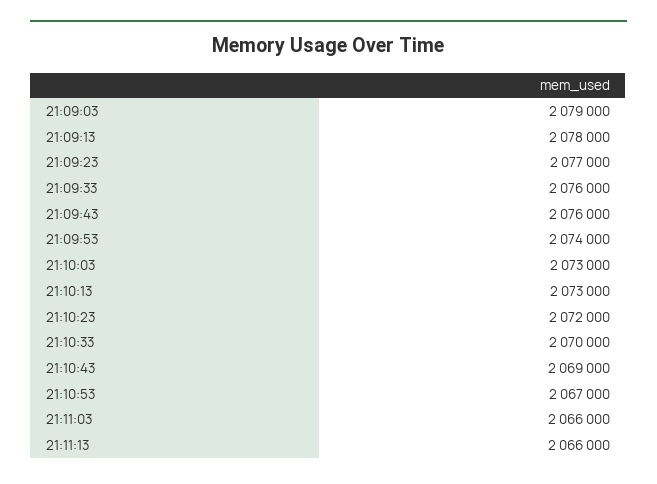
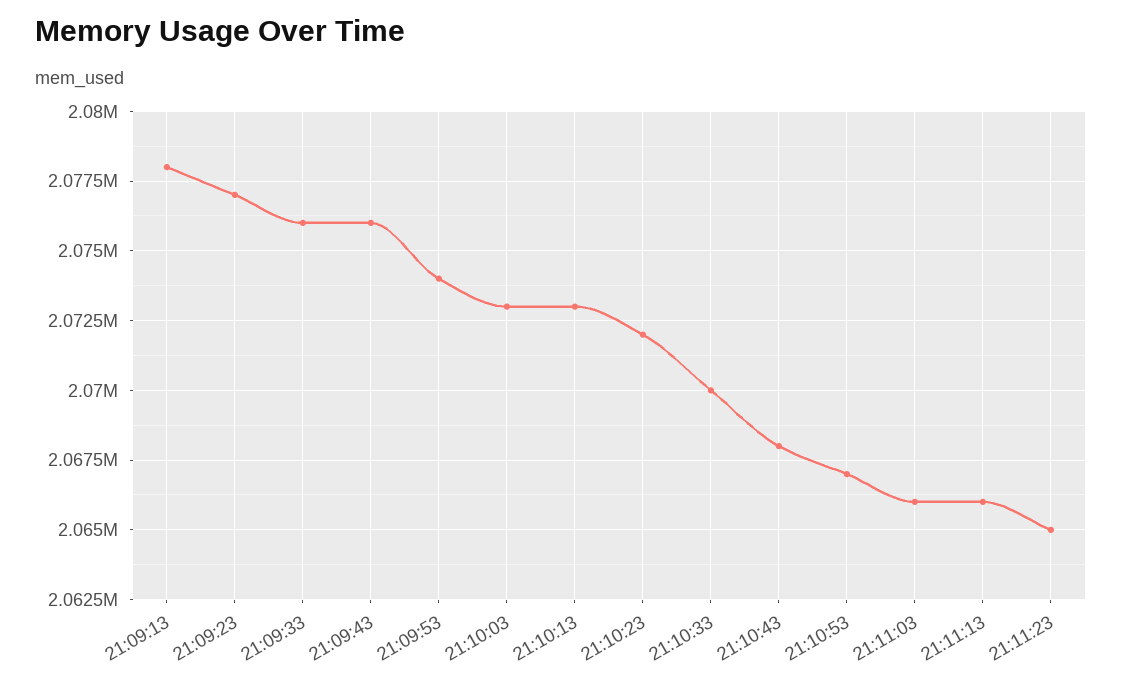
21:09:03: 2079000 -> none
21:10:43: 2069000 -> 2068000
21:11:23: none -> 2065000

